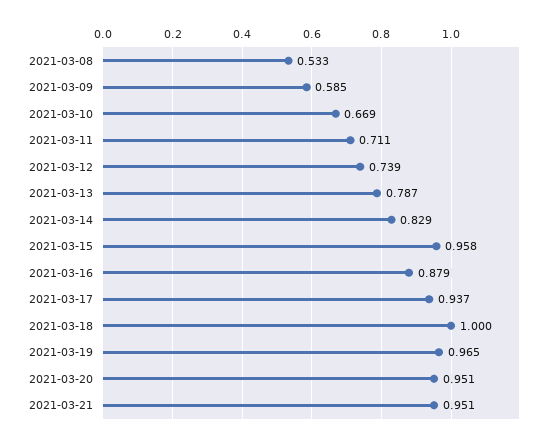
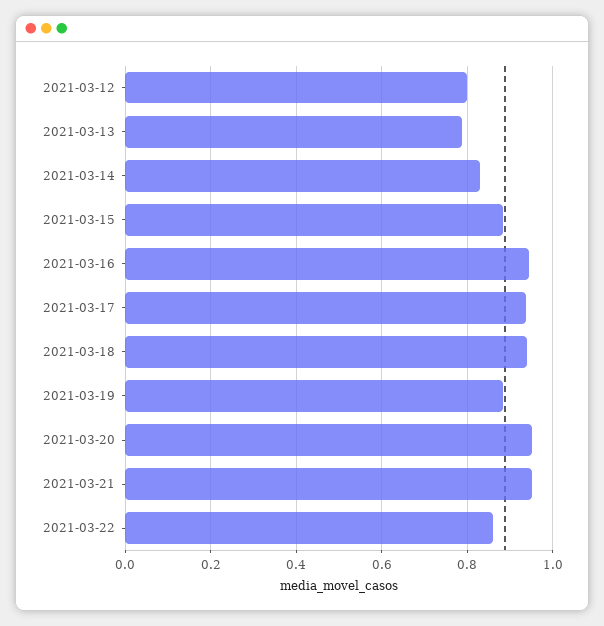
2021-03-08: 0.533 -> none
2021-03-09: 0.585 -> none
2021-03-10: 0.669 -> none
2021-03-11: 0.711 -> none
2021-03-12: 0.739 -> 0.8
2021-03-15: 0.958 -> 0.88
2021-03-16: 0.879 -> 0.94
2021-03-18: 1 -> 0.94
2021-03-19: 0.965 -> 0.88
2021-03-22: none -> 0.86

